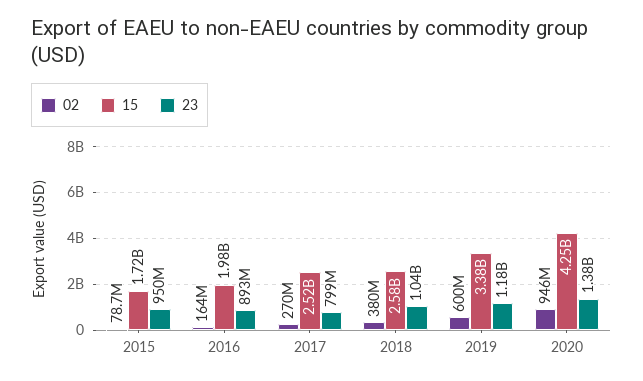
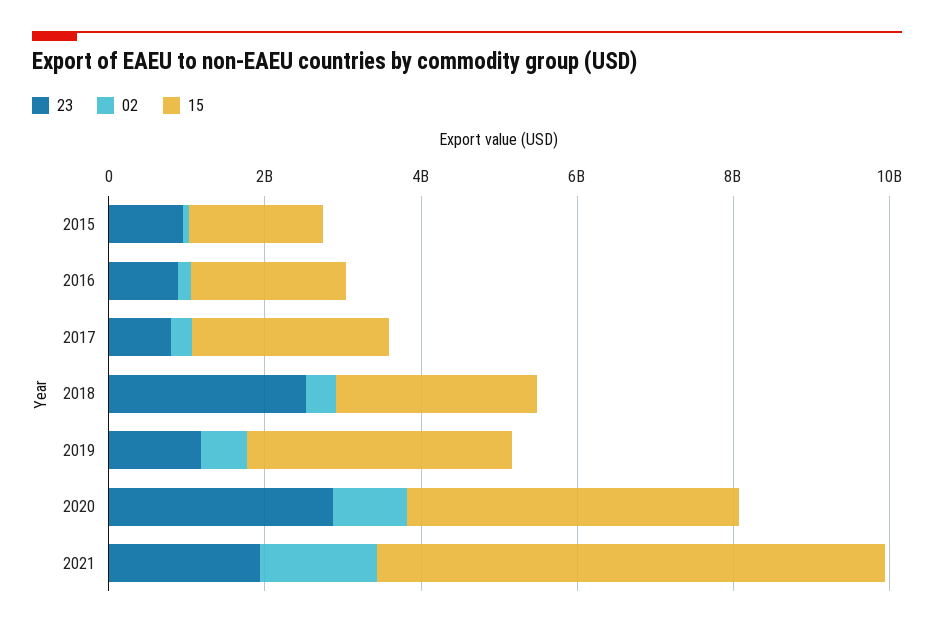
23, 2018: 1040000000 -> 2500000000
23, 2020: 1380000000 -> 3000000000
23, 2021: none -> 2000000000
02, 2021: none -> 1500000000
15, 2021: none -> 6500000000

